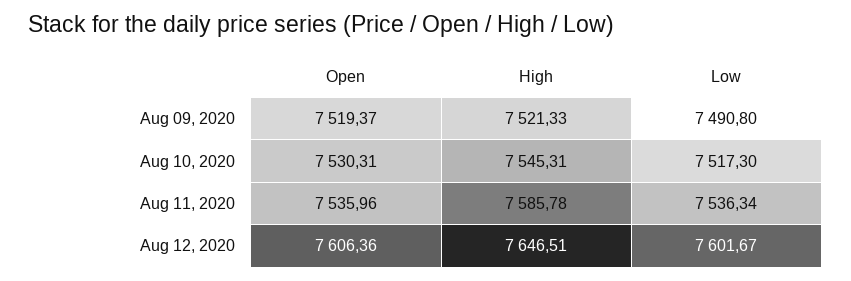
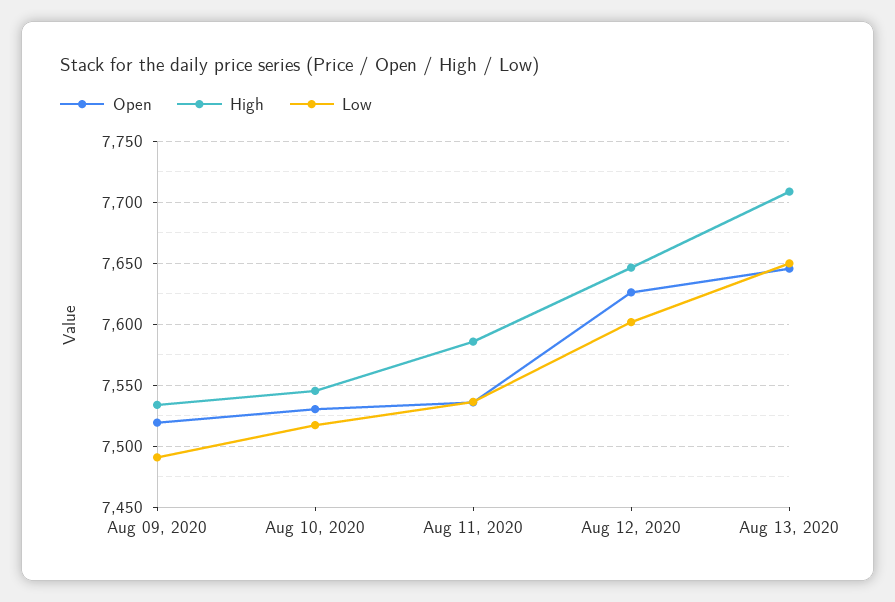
High, Aug 09, 2020: 7521.33 -> 7535
Open, Aug 12, 2020: 7606.36 -> 7625
Open, Aug 13, 2020: none -> 7645
High, Aug 13, 2020: none -> 7710
Low, Aug 13, 2020: none -> 7650

